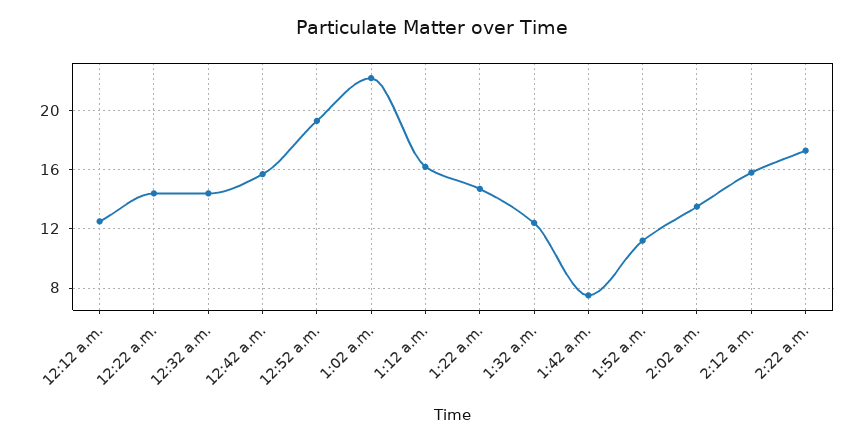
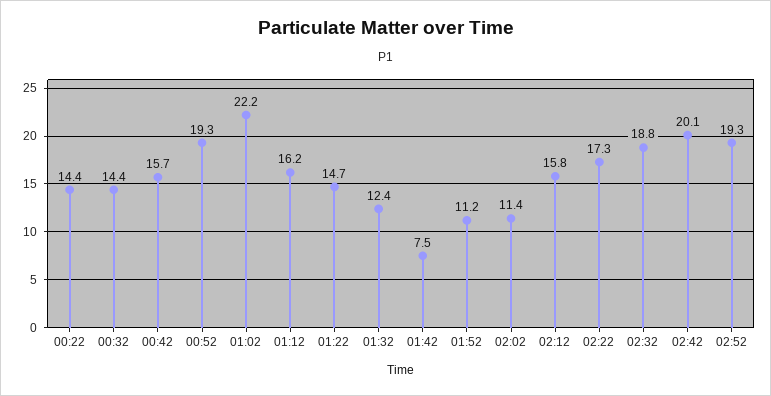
12:12 a.m.: 12.5 -> none
2:02 a.m.: 13.5 -> 11.4
02:32: none -> 18.8
02:42: none -> 20.1
02:52: none -> 19.3

